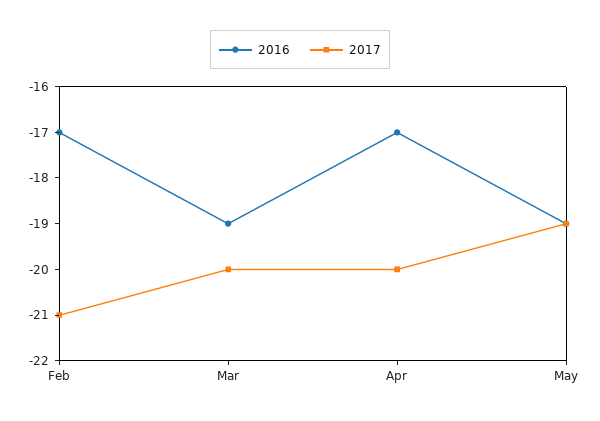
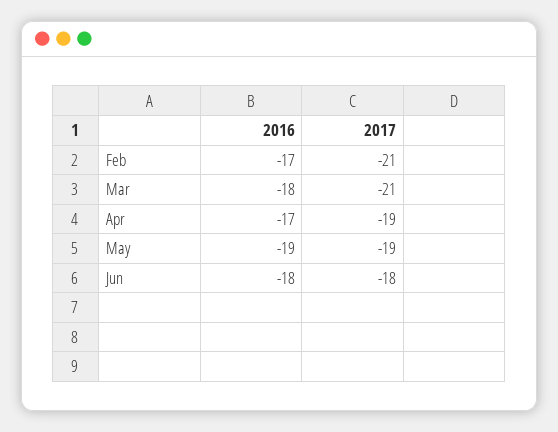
2016, Mar: -19 -> -18
2017, Mar: -20 -> -21
2017, Apr: -20 -> -19
2016, Jun: none -> -18
2017, Jun: none -> -18

